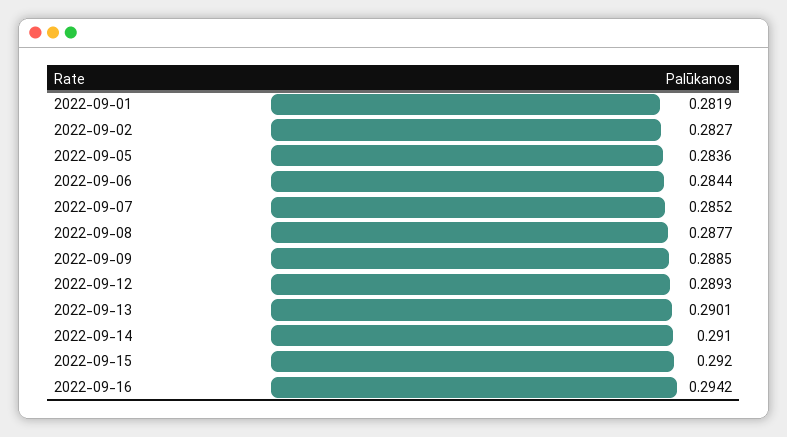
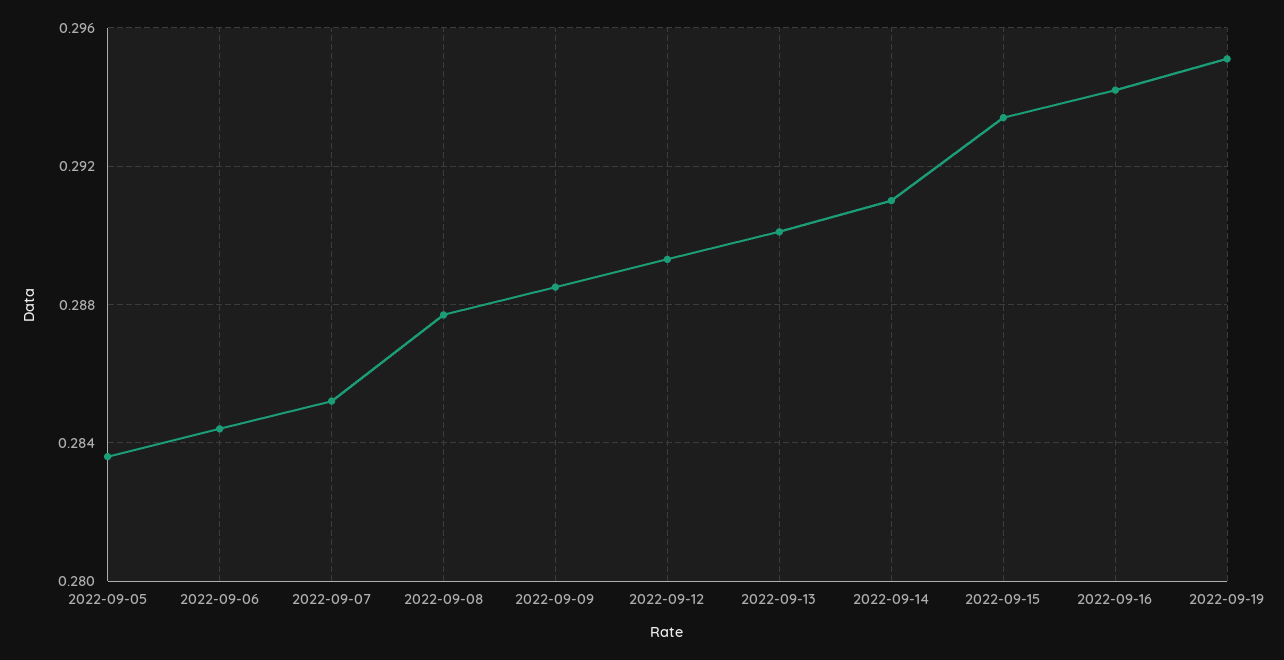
2022-09-01: 0.2819 -> none
2022-09-02: 0.2827 -> none
2022-09-15: 0.292 -> 0.2935
2022-09-19: none -> 0.295

